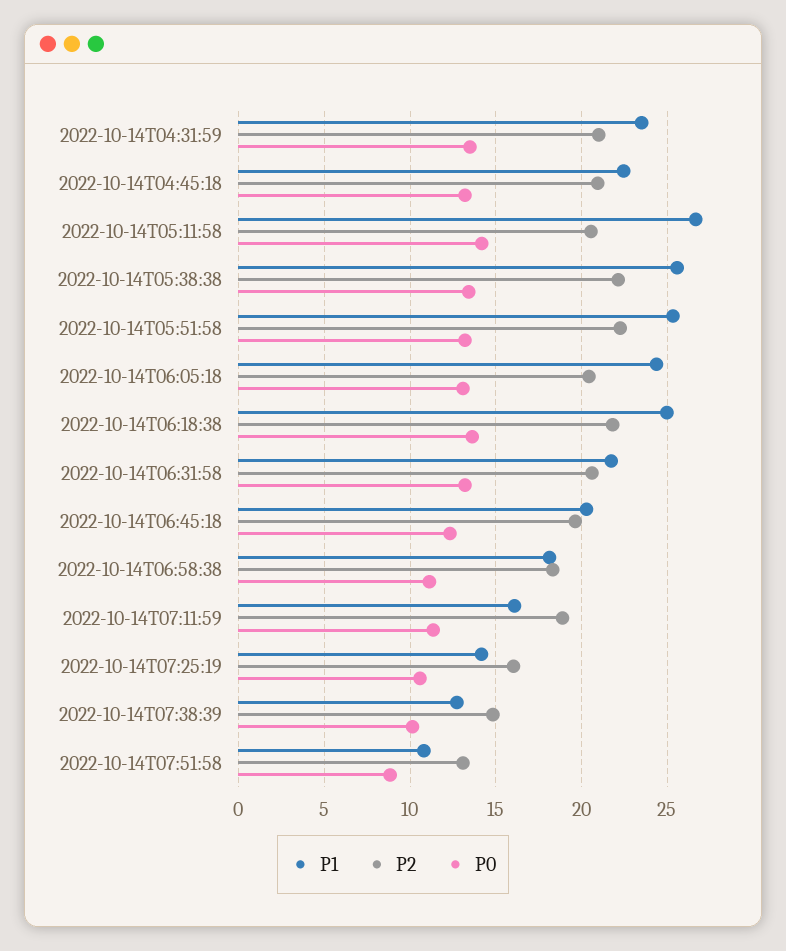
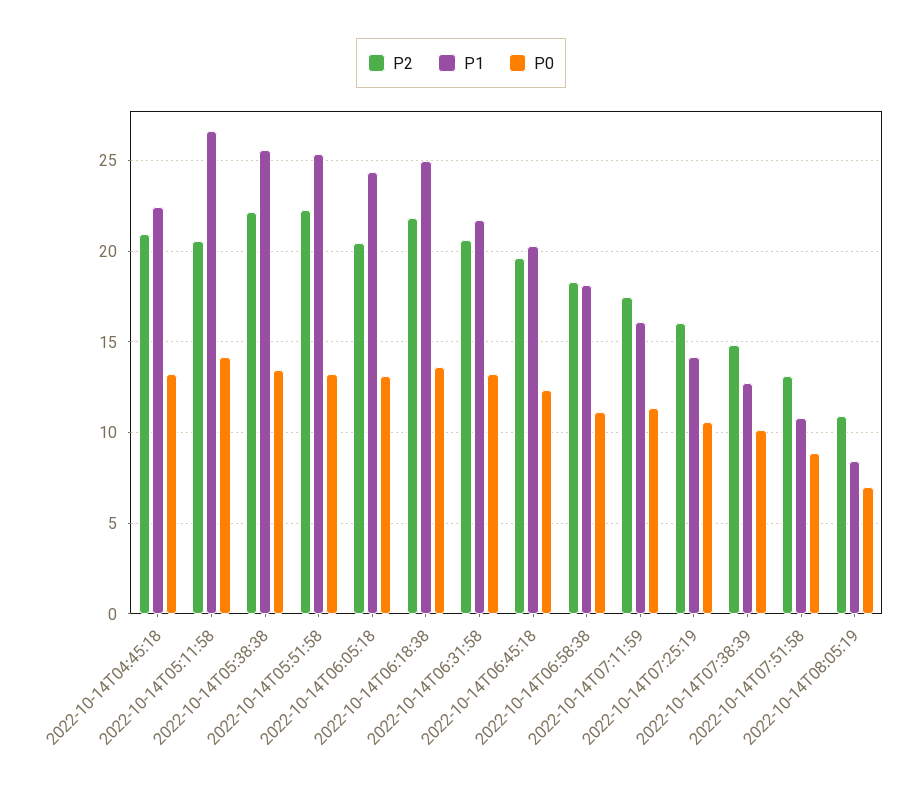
P1, 2022-10-14T04:31:59: 23.5 -> none
P2, 2022-10-14T04:31:59: 21 -> none
P0, 2022-10-14T04:31:59: 13.5 -> none
P2, 2022-10-14T07:11:59: 19 -> 17.5
P2, 2022-10-14T08:05:19: none -> 11
P1, 2022-10-14T08:05:19: none -> 8.5
P0, 2022-10-14T08:05:19: none -> 7

